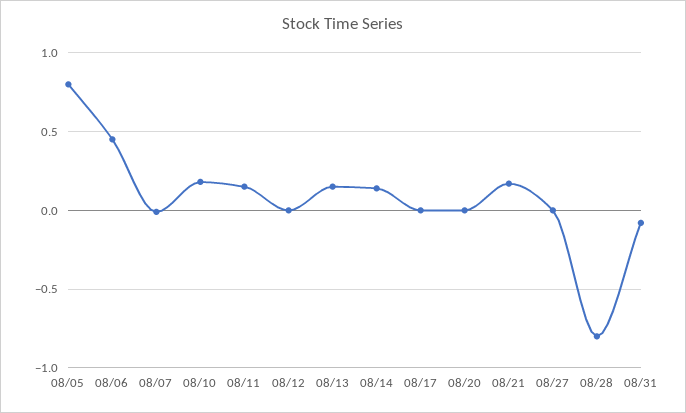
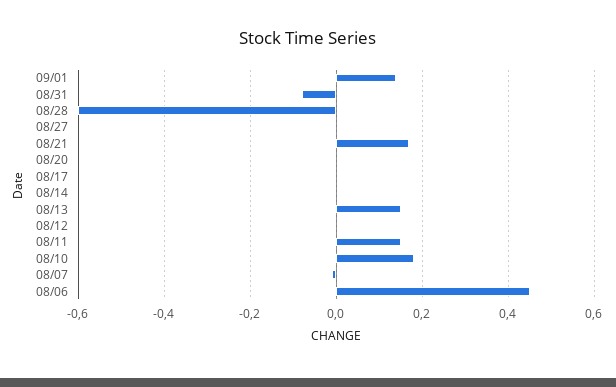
08/05: 0.8 -> none
08/14: 0.15 -> 0
08/28: -0.8 -> -0.6
09/01: none -> 0.15

